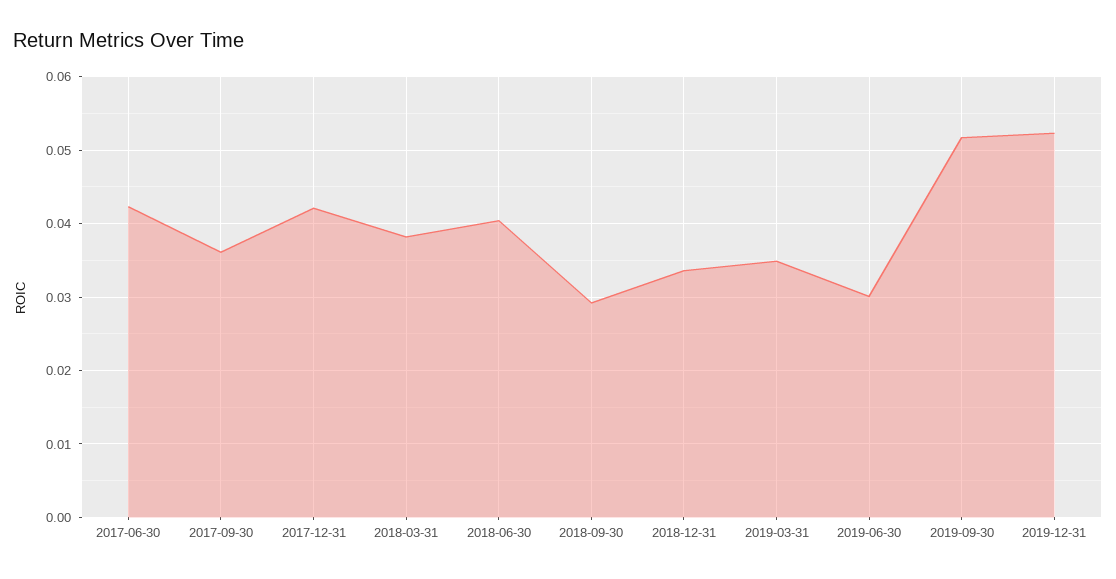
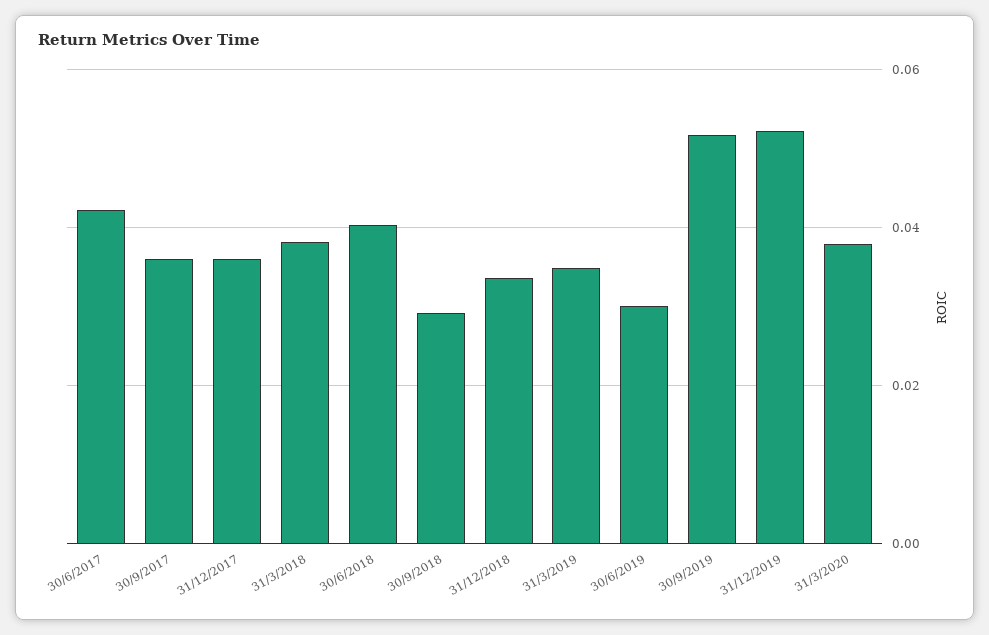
2017-12-31: 0.042 -> 0.036
31/3/2020: none -> 0.038

